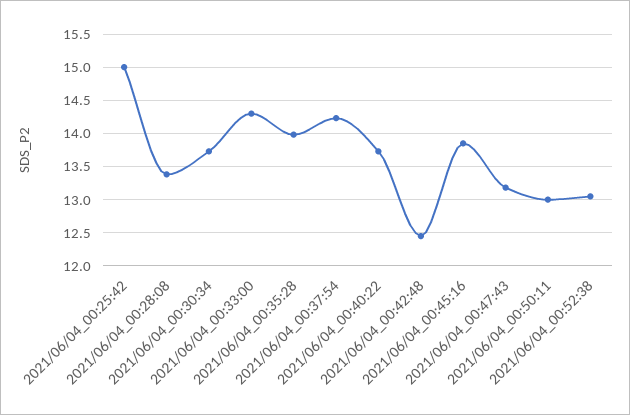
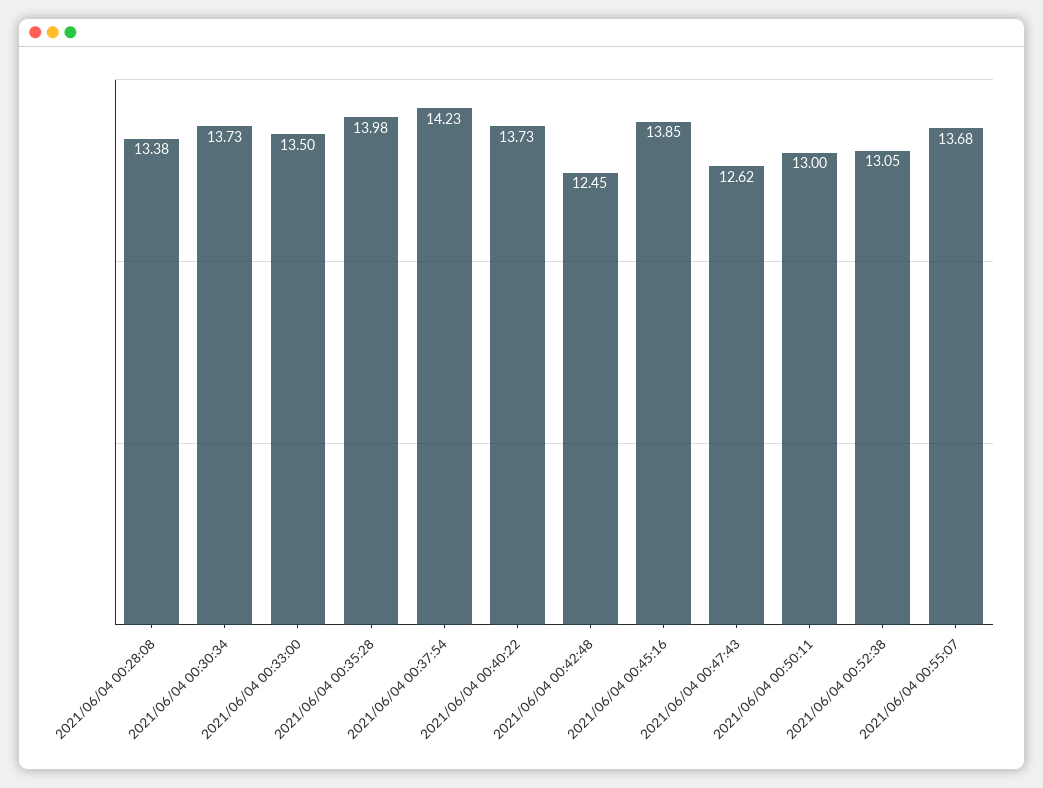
2021/06/04_00:25:42: 15 -> none
2021/06/04_00:33:00: 14.3 -> 13.5
2021/06/04_00:47:43: 13.2 -> 12.62
2021/06/04 00:55:07: none -> 13.68

